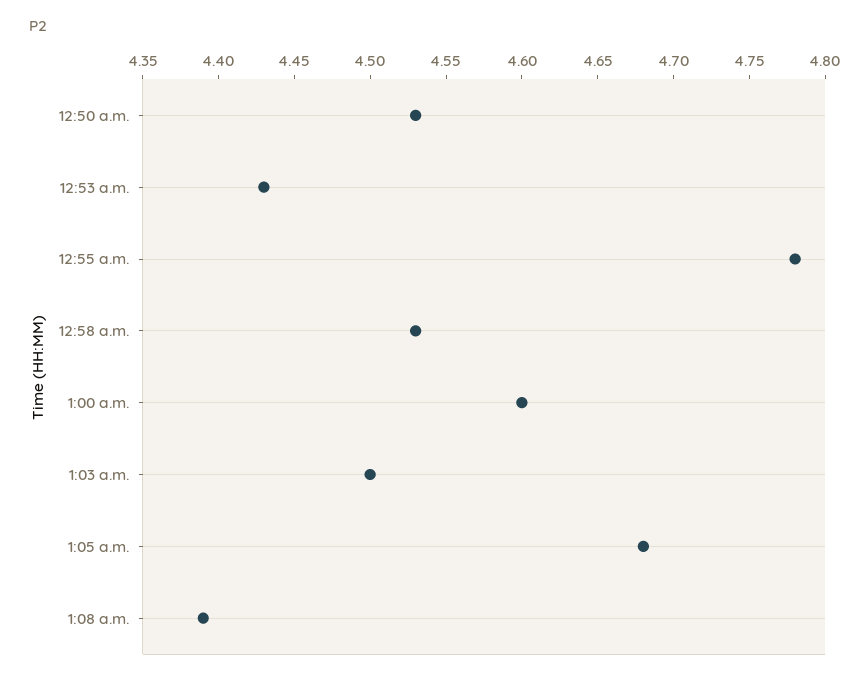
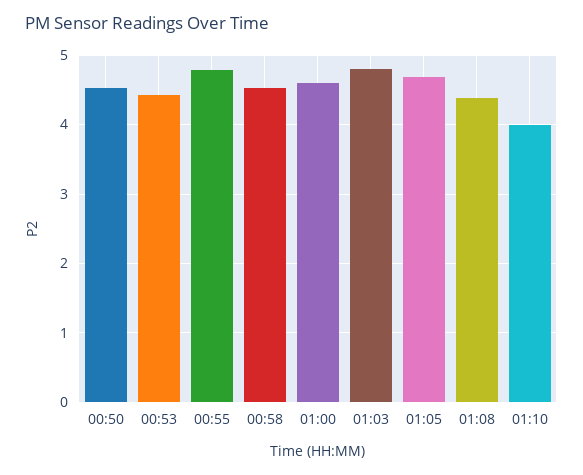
1:03 a.m.: 4.5 -> 4.8
01:10: none -> 4

